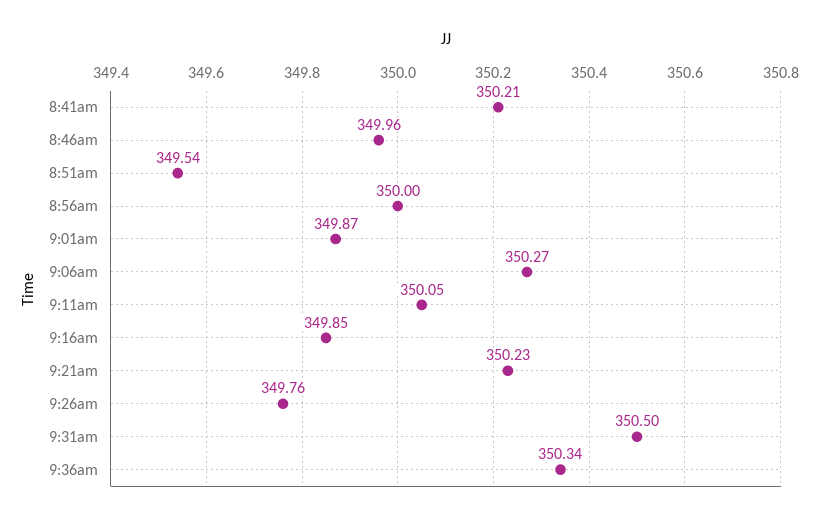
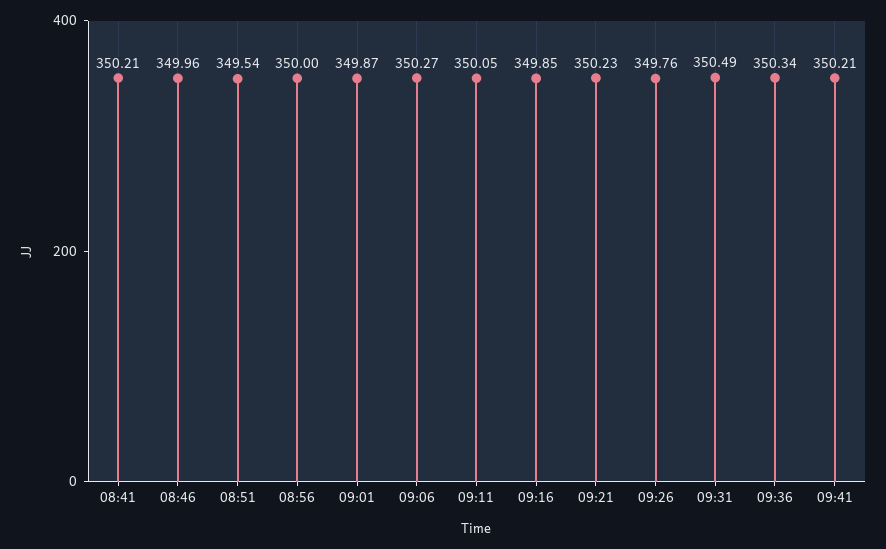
9:31am: 350.5 -> 350.49
09:41: none -> 350.21

